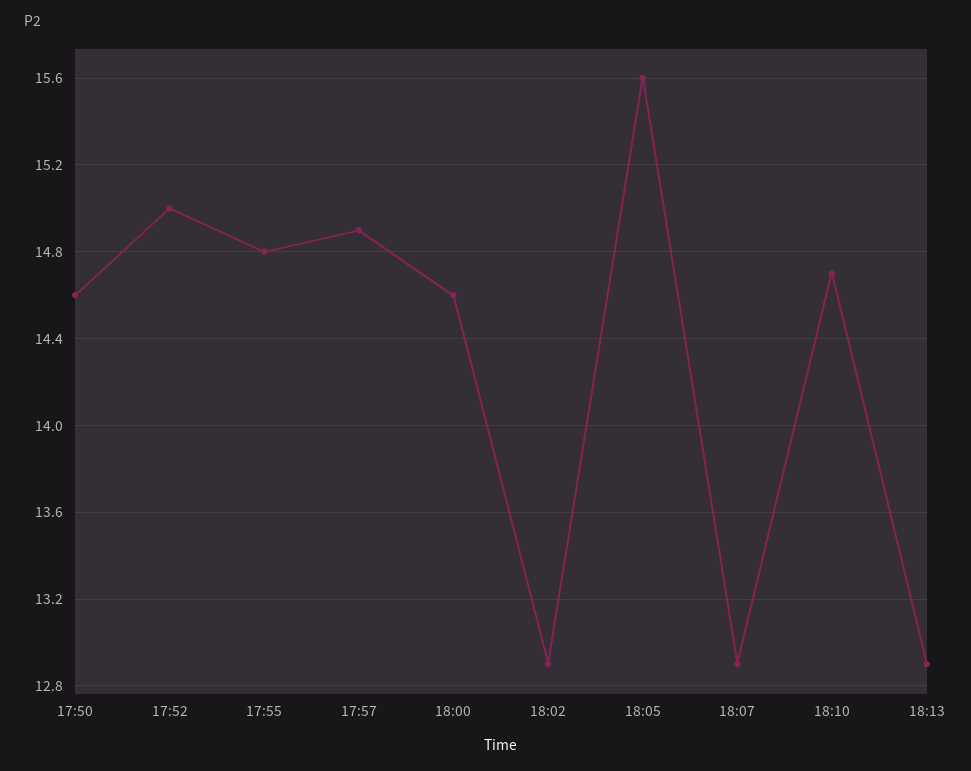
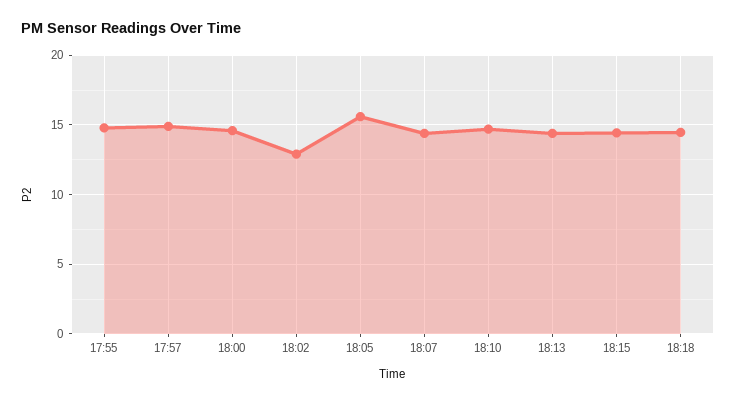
17:50: 14.6 -> none
17:52: 15 -> none
18:07: 12.9 -> 14.5
18:13: 12.9 -> 14.5
18:15: none -> 14.5
18:18: none -> 14.5

